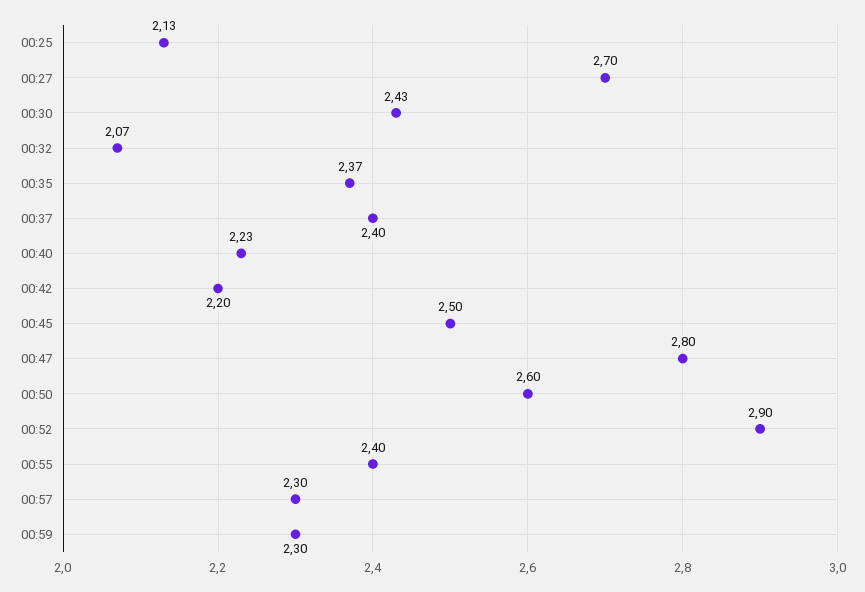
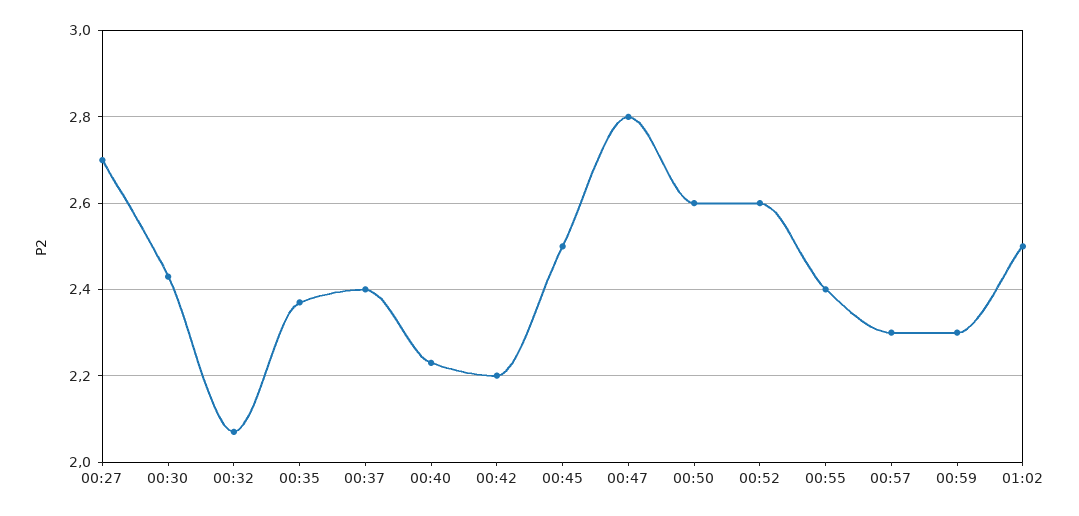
00:25: 2.13 -> none
00:52: 2.9 -> 2.6
01:02: none -> 2.5

